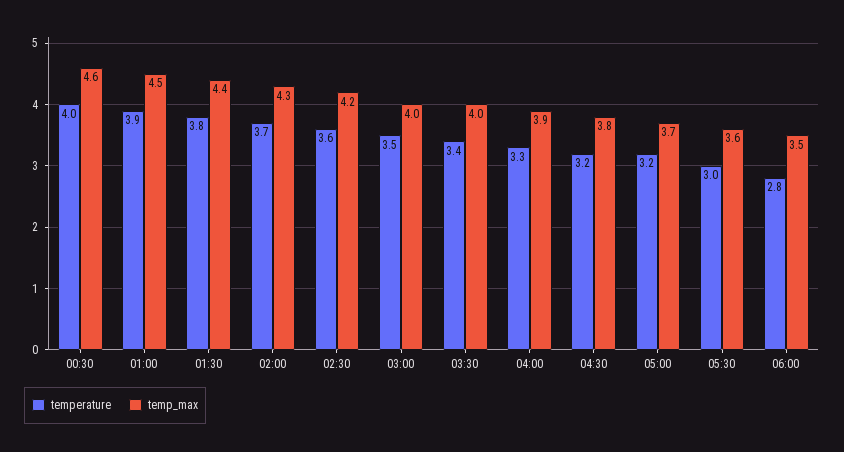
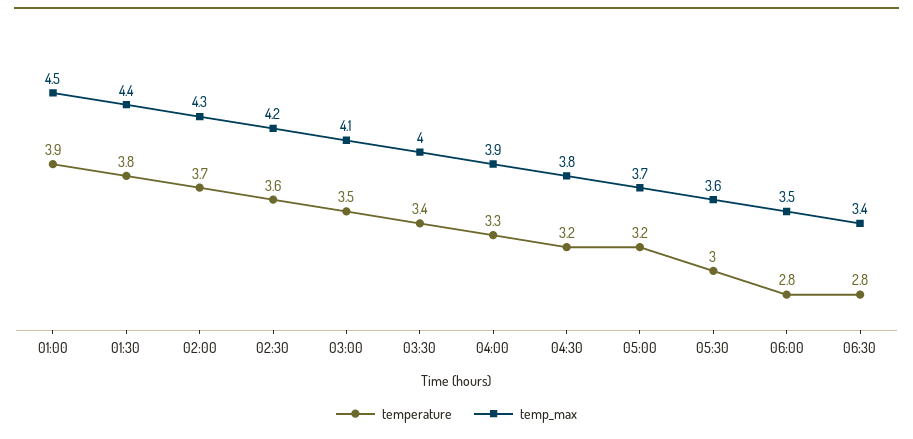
temperature, 00:30: 4 -> none
temp_max, 00:30: 4.6 -> none
temp_max, 03:00: 4 -> 4.1
temperature, 06:30: none -> 2.8
temp_max, 06:30: none -> 3.4

